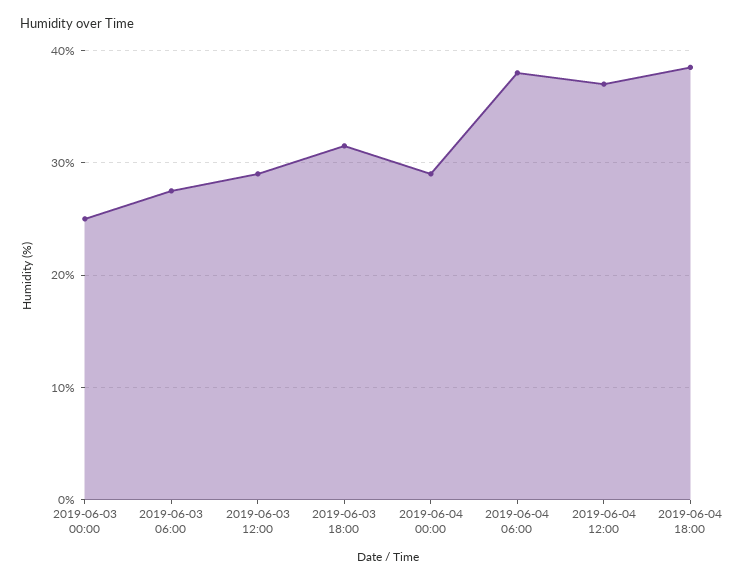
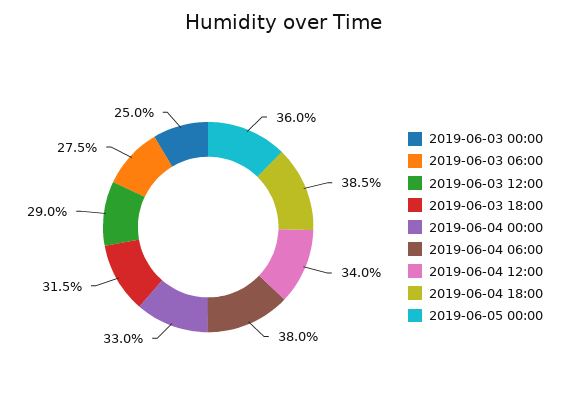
2019-06-04 00:00: 29 -> 33
2019-06-04 12:00: 37 -> 34
2019-06-05 00:00: none -> 36

